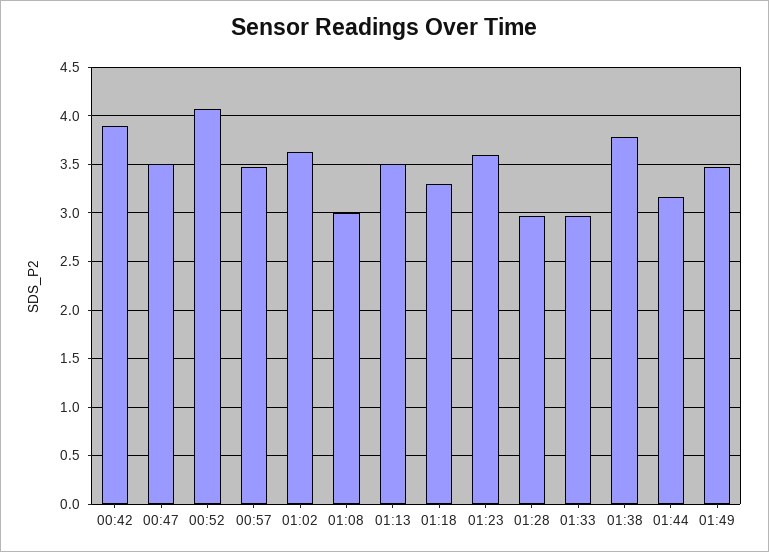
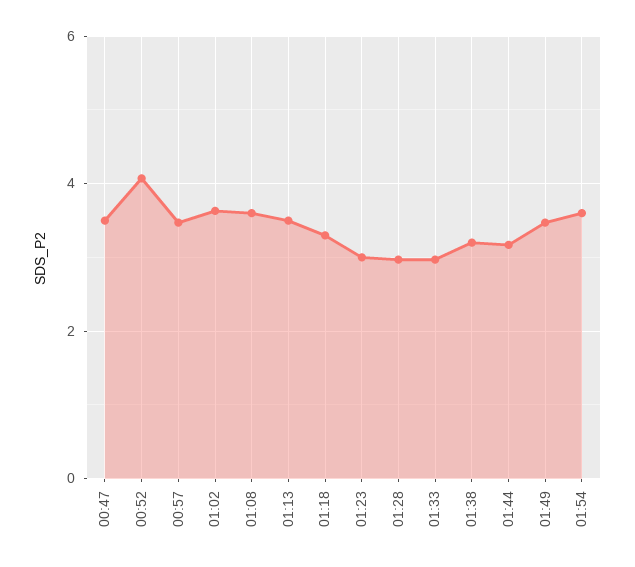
00:42: 3.9 -> none
01:08: 3 -> 3.6
01:23: 3.6 -> 3
01:38: 3.8 -> 3.2
01:54: none -> 3.6

